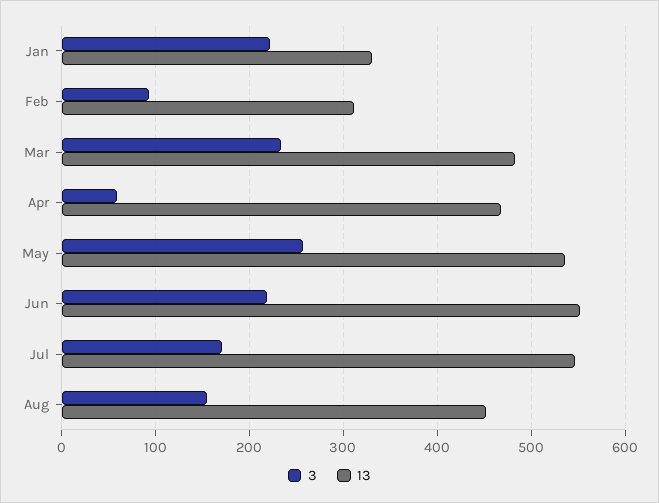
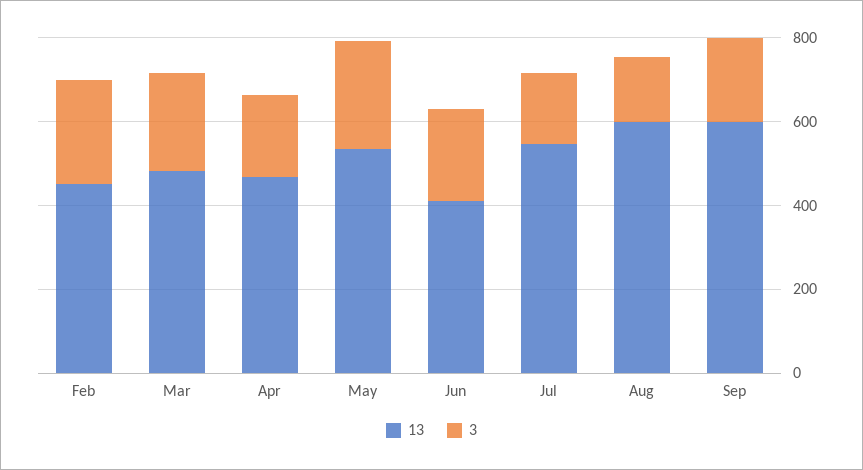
3, Jan: 220 -> none
13, Jan: 330 -> none
3, Feb: 90 -> 250
13, Feb: 310 -> 450
3, Apr: 60 -> 200
13, Jun: 550 -> 400
13, Aug: 450 -> 600
13, Sep: none -> 600
3, Sep: none -> 200

